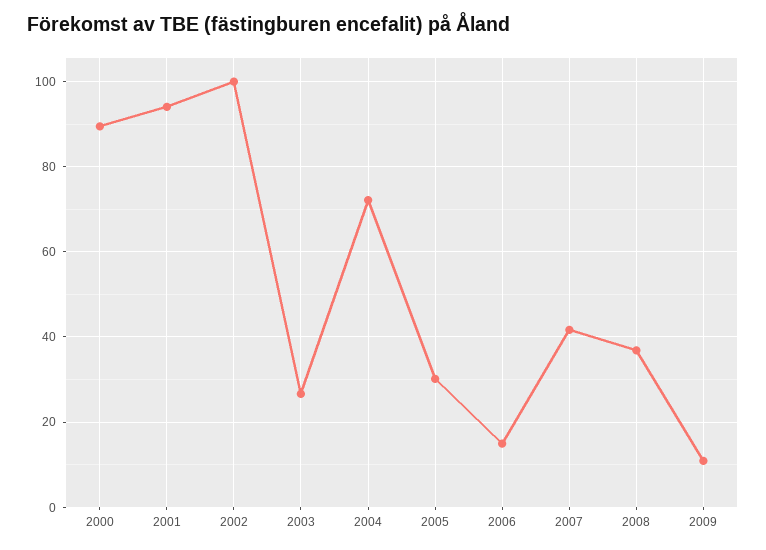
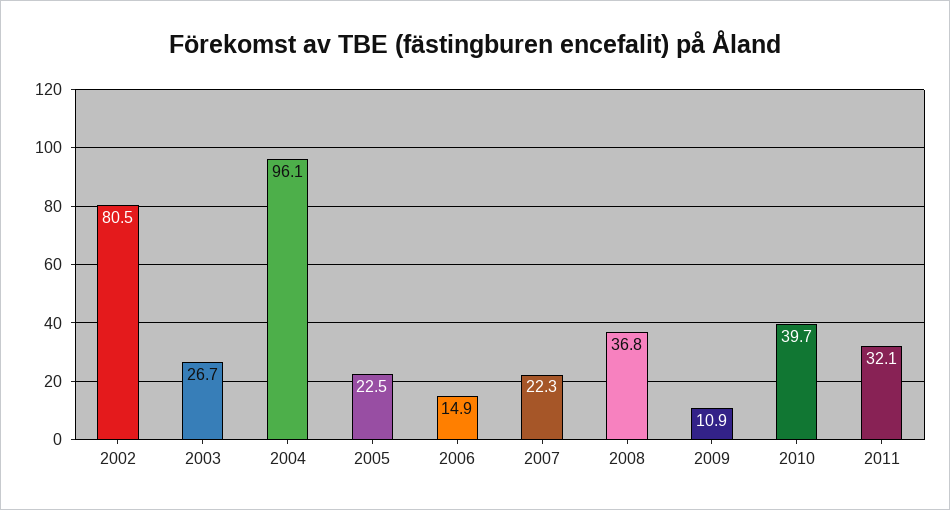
2000: 90 -> none
2001: 94 -> none
2002: 100 -> 80.5
2004: 72 -> 96.1
2005: 30 -> 22.5
2007: 42 -> 22.3
2010: none -> 39.7
2011: none -> 32.1

